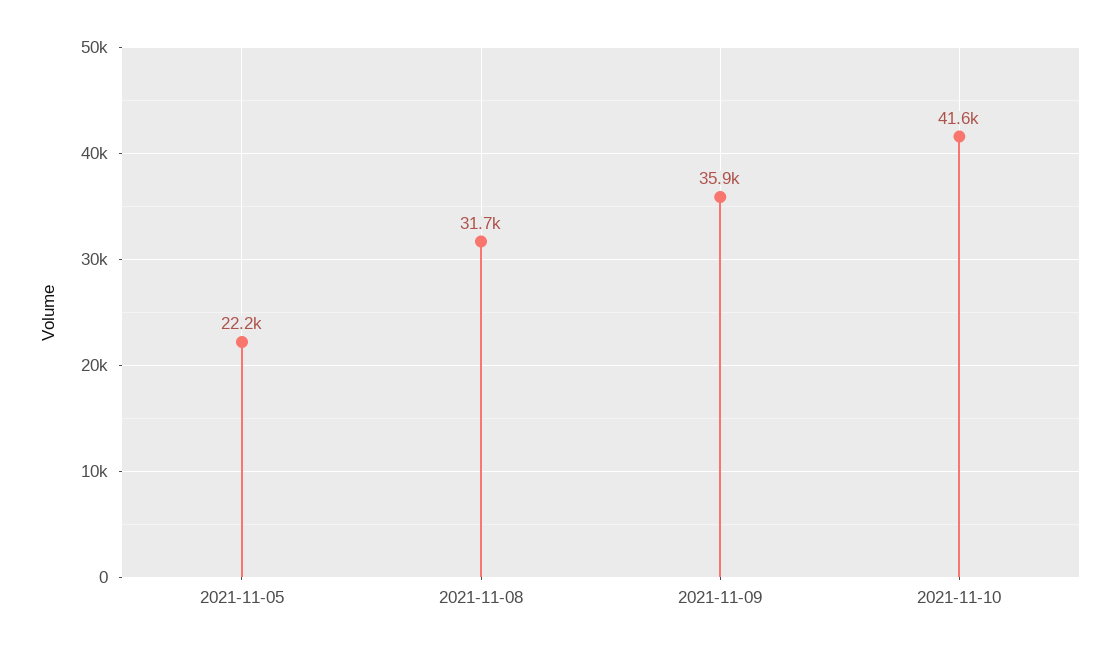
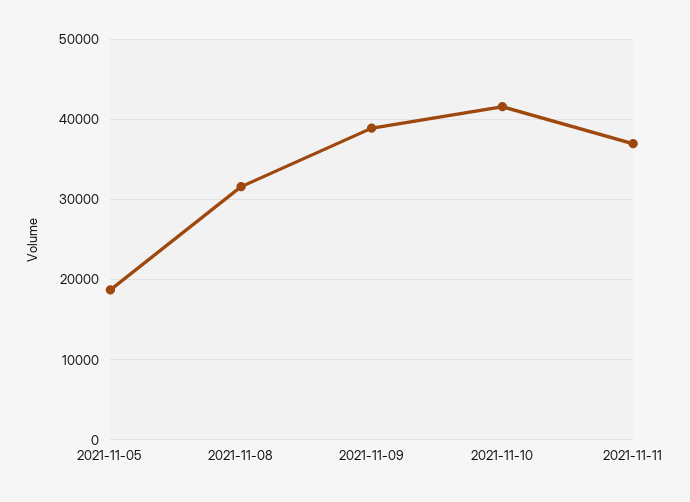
2021-11-05: 22200 -> 19000
2021-11-09: 35900 -> 39000
2021-11-11: none -> 37000

